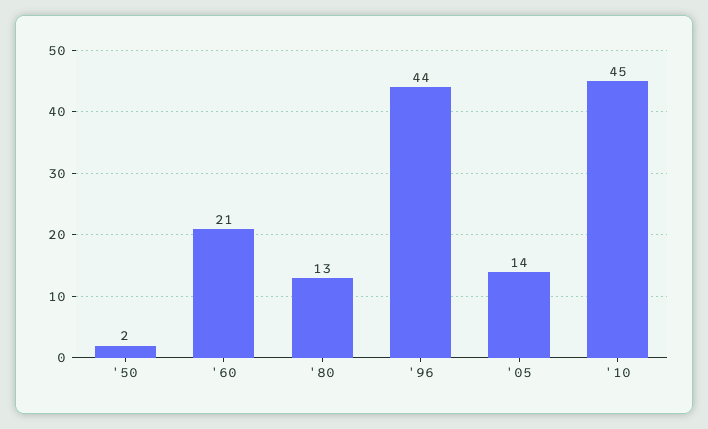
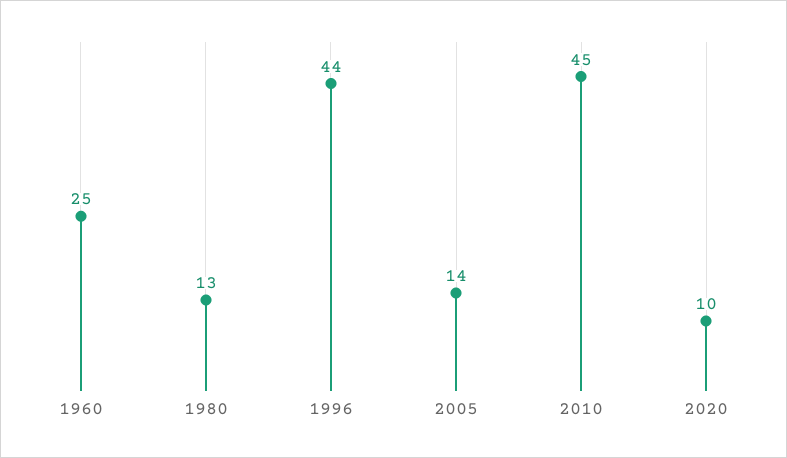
'50: 2 -> none
'60: 21 -> 25
2020: none -> 10

